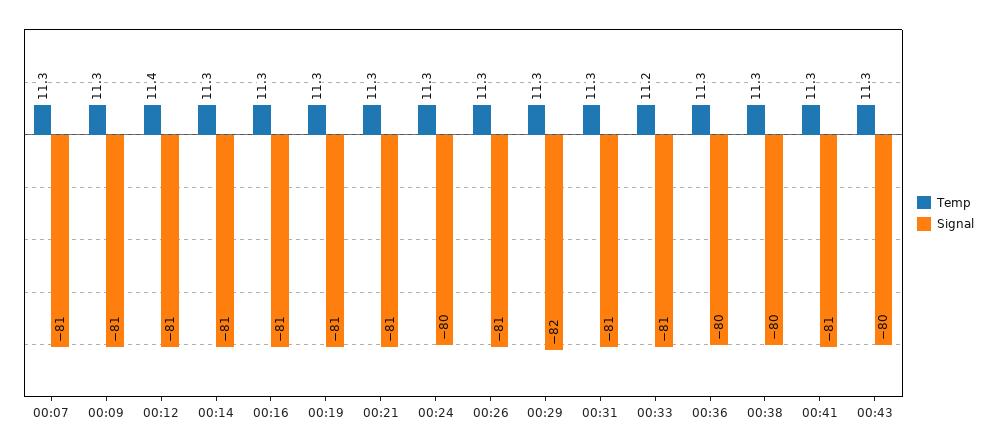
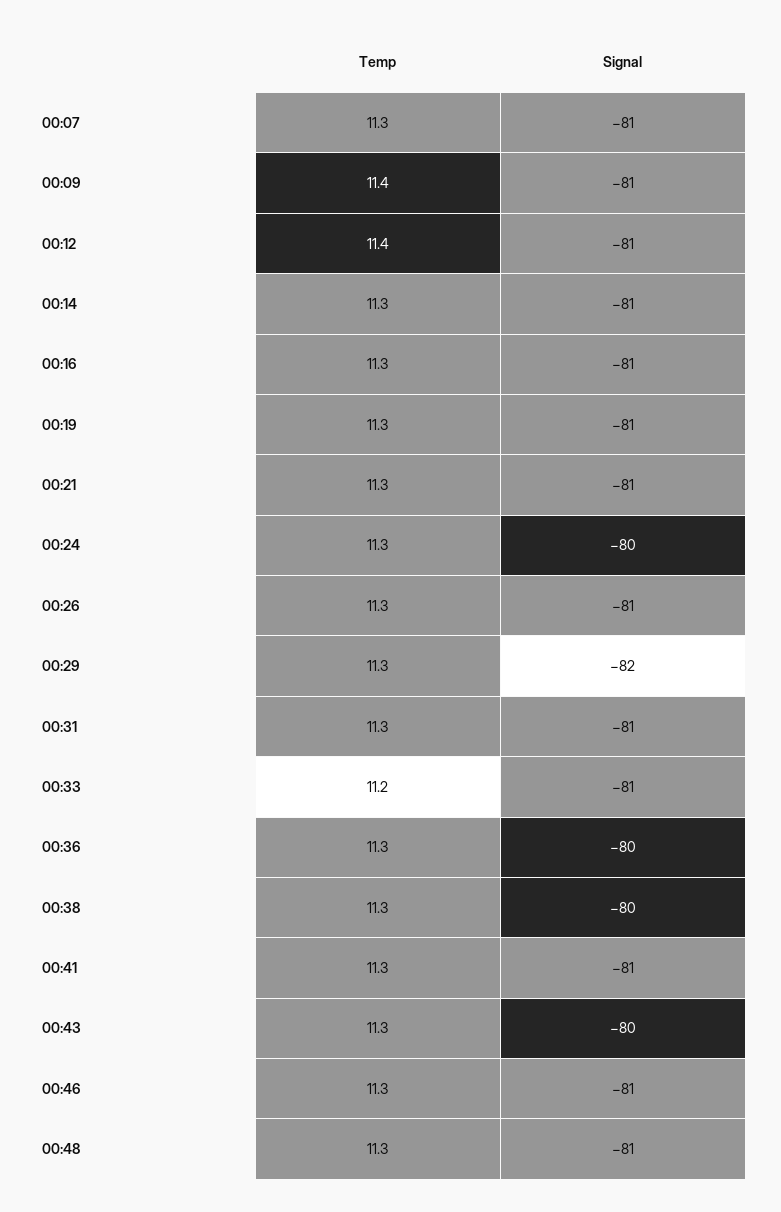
Temp, 00:09: 11.3 -> 11.4
Temp, 00:46: none -> 11.3
Signal, 00:46: none -> -81
Temp, 00:48: none -> 11.3
Signal, 00:48: none -> -81

